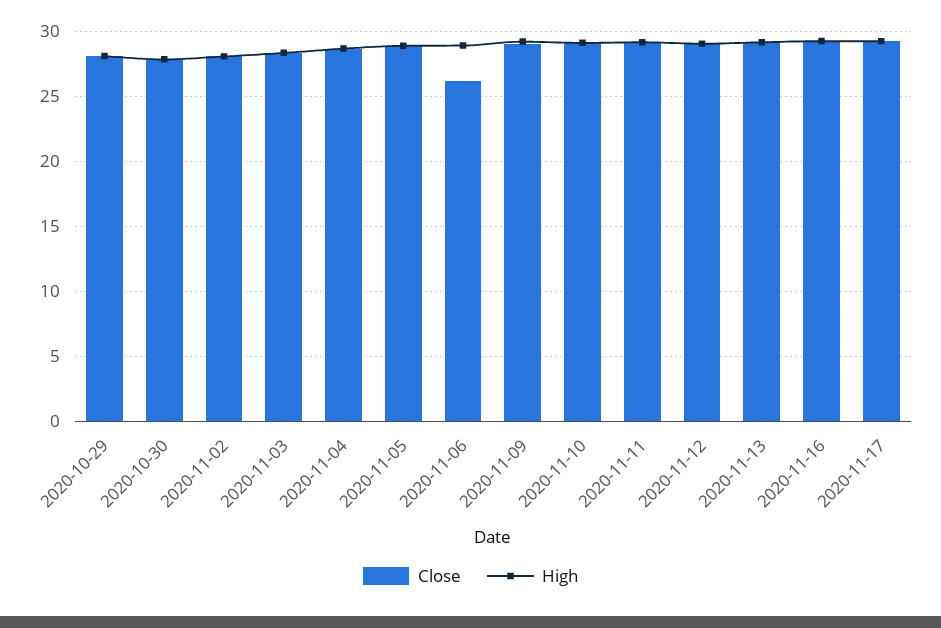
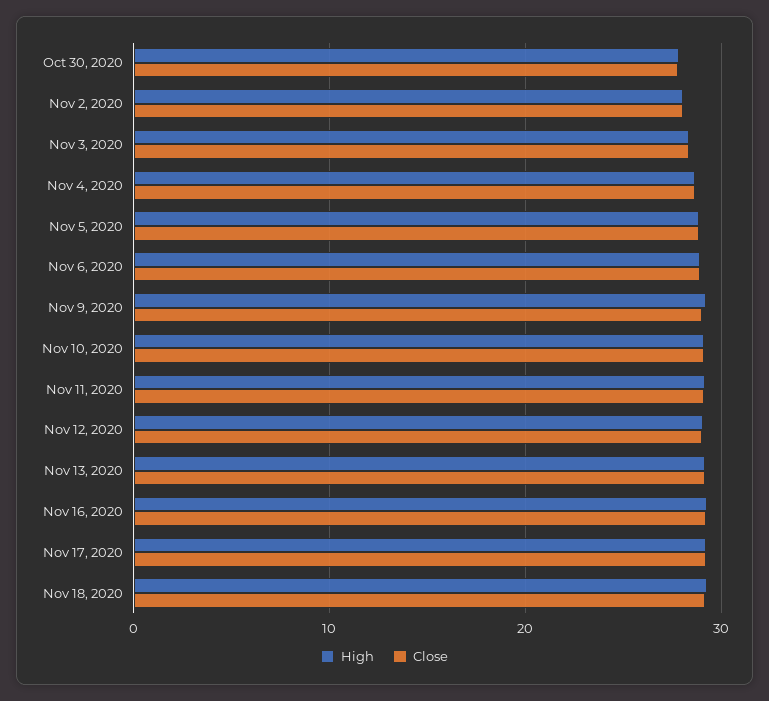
Close, 2020-10-29: 28 -> none
High, 2020-10-29: 28 -> none
Close, 2020-11-06: 26 -> 29
High, Nov 18, 2020: none -> 29
Close, Nov 18, 2020: none -> 29

